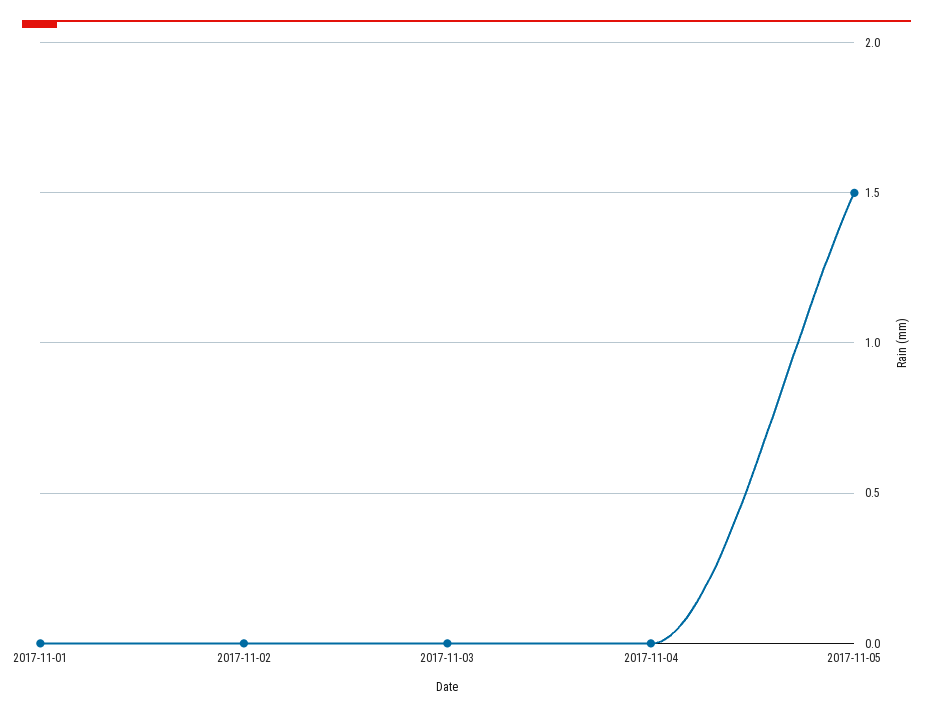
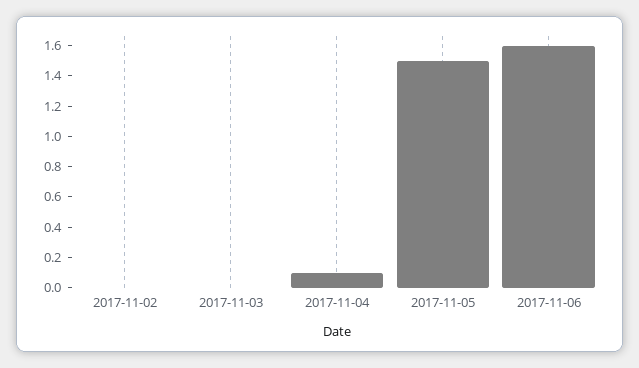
2017-11-01: 0 -> none
2017-11-04: 0 -> 0.1
2017-11-06: none -> 1.6

